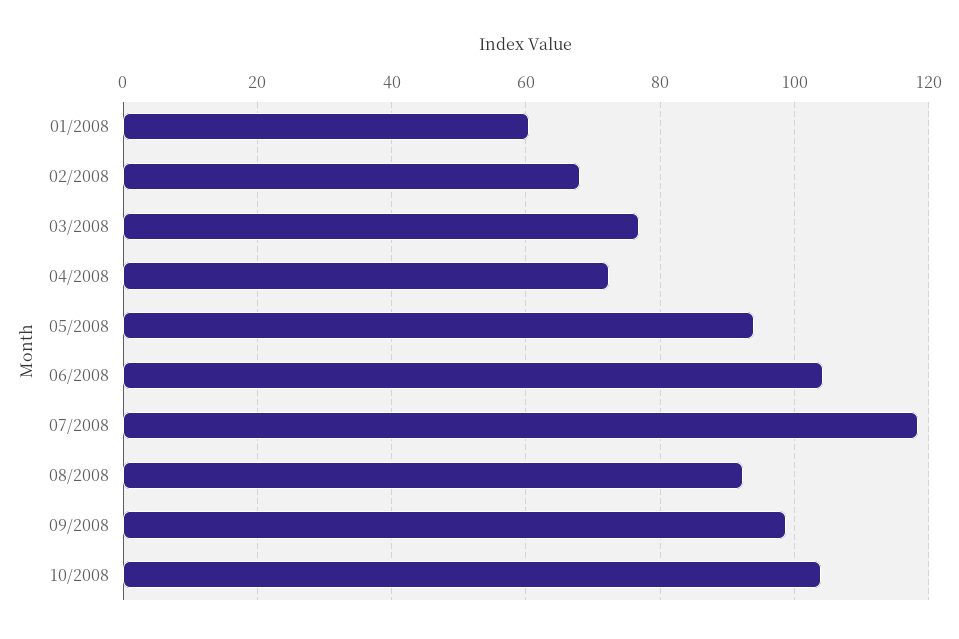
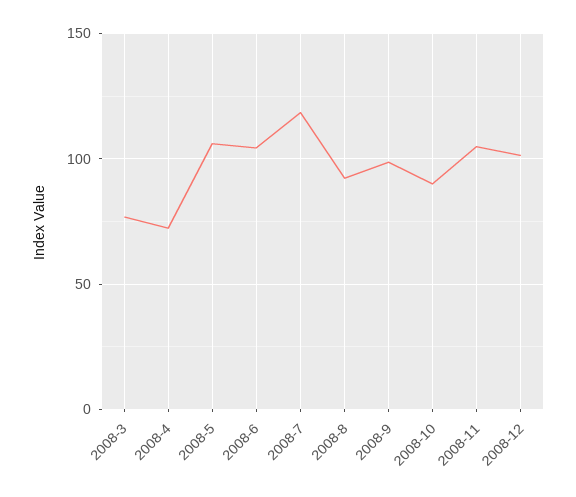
01/2008: 60 -> none
02/2008: 68 -> none
05/2008: 94 -> 105
10/2008: 104 -> 90
2008-11: none -> 105
2008-12: none -> 100

